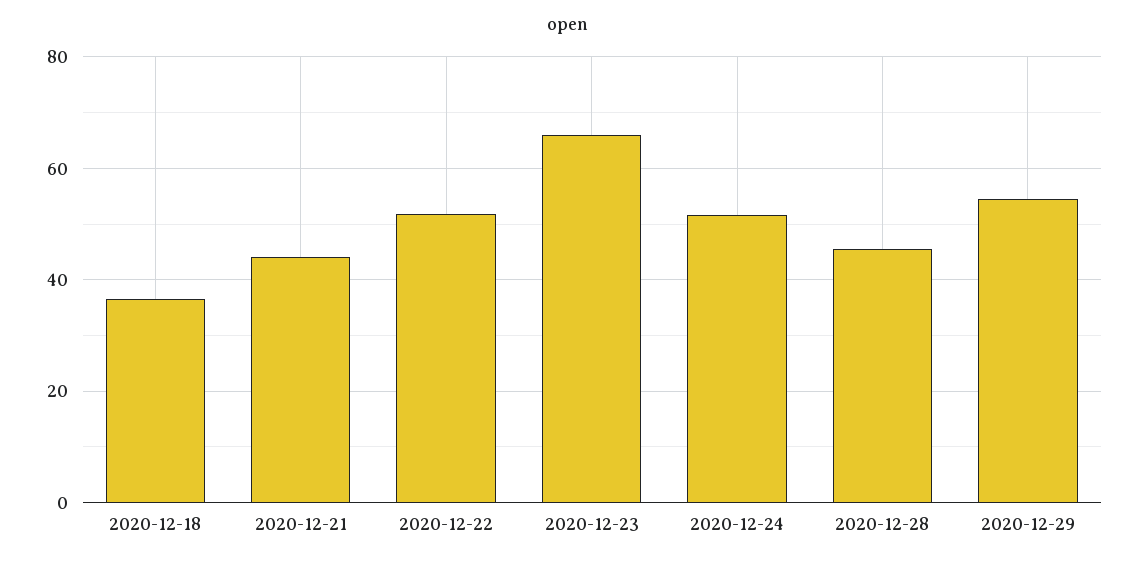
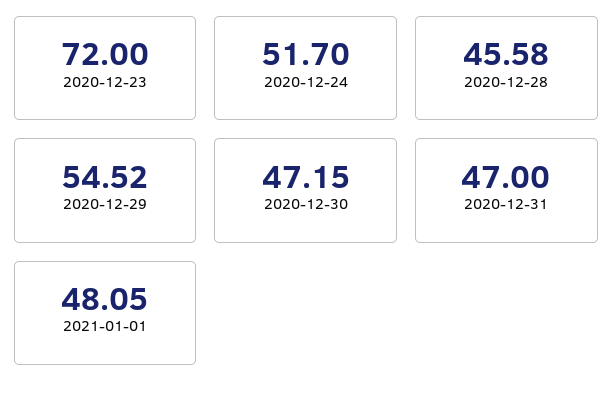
2020-12-18: 36 -> none
2020-12-21: 44 -> none
2020-12-22: 52 -> none
2020-12-23: 66 -> 72
2020-12-30: none -> 47.15
2020-12-31: none -> 47
2021-01-01: none -> 48.05

